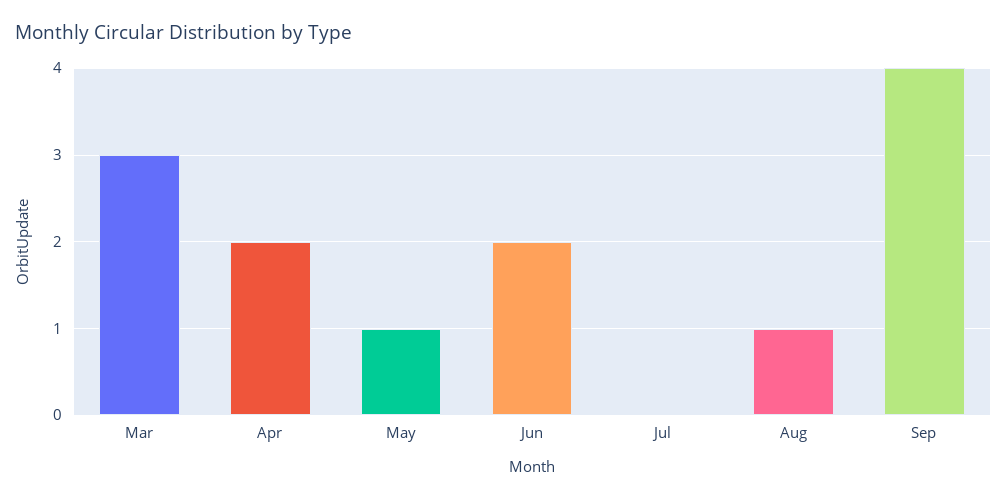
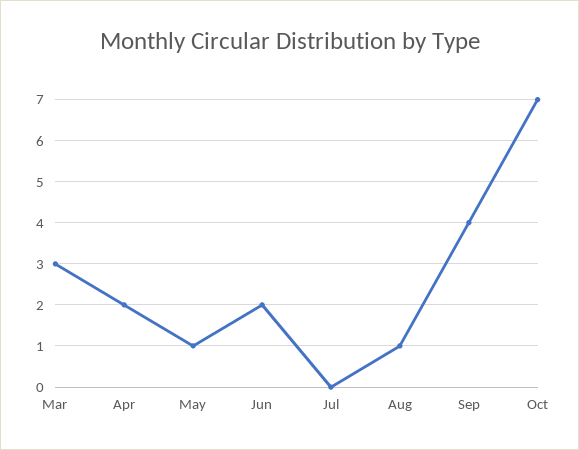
Oct: none -> 7

